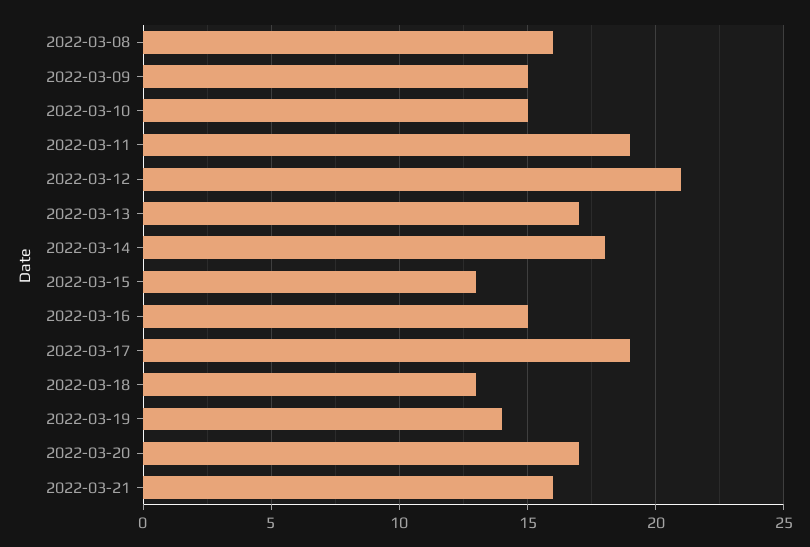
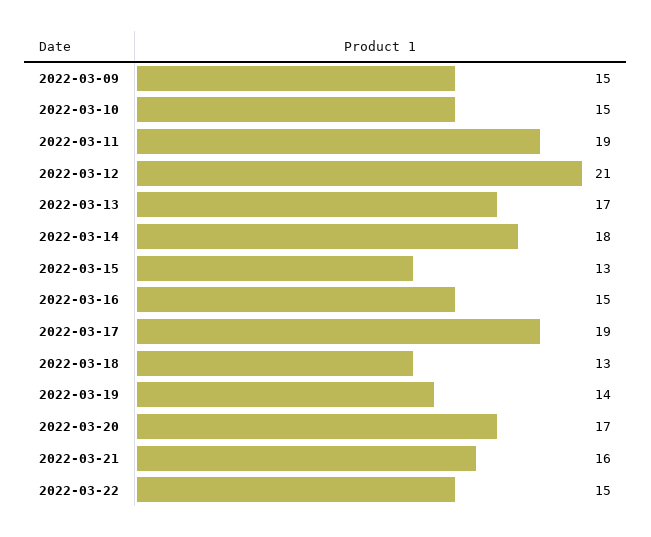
2022-03-08: 16 -> none
2022-03-22: none -> 15

